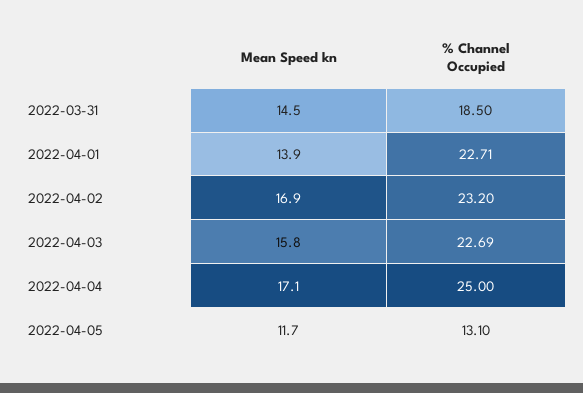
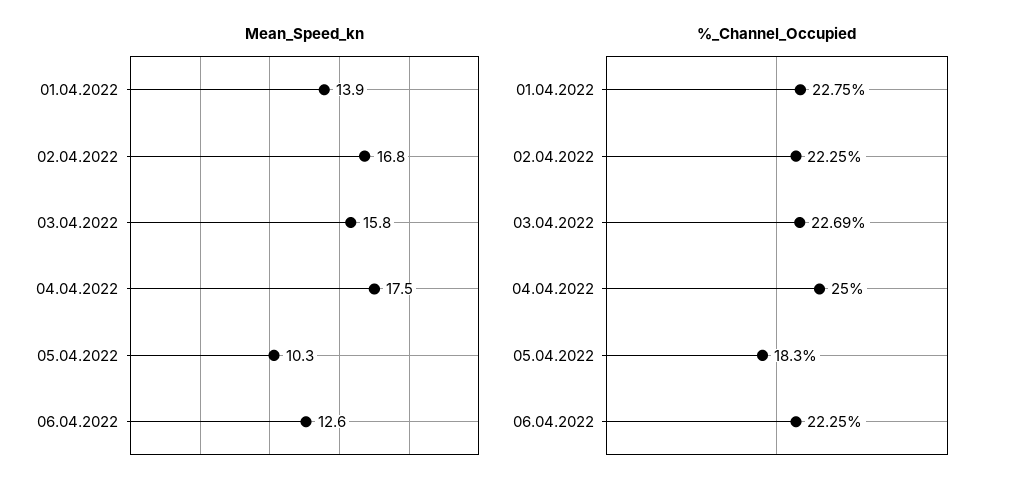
Mean Speed kn, 2022-03-31: 14.5 -> none
% Channel Occupied, 2022-03-31: 18.5 -> none
% Channel Occupied, 2022-04-01: 22.71 -> 22.75
Mean Speed kn, 2022-04-02: 16.9 -> 16.8
% Channel Occupied, 2022-04-02: 23.2 -> 22.25
Mean Speed kn, 2022-04-04: 17.1 -> 17.5
Mean Speed kn, 2022-04-05: 11.7 -> 10.3
% Channel Occupied, 2022-04-05: 13.1 -> 18.3
Mean Speed kn, 06.04.2022: none -> 12.6
% Channel Occupied, 06.04.2022: none -> 22.25

